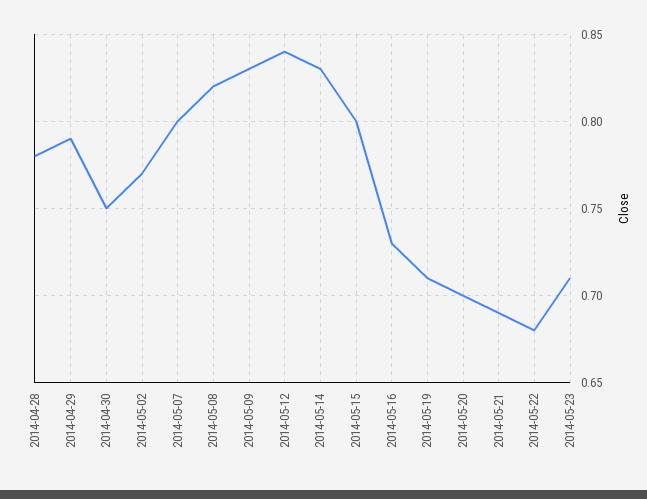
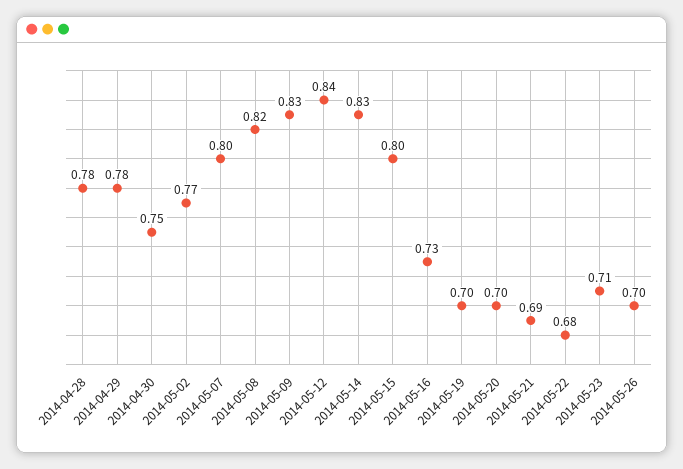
2014-04-29: 0.79 -> 0.78
2014-05-19: 0.71 -> 0.7
2014-05-26: none -> 0.7

